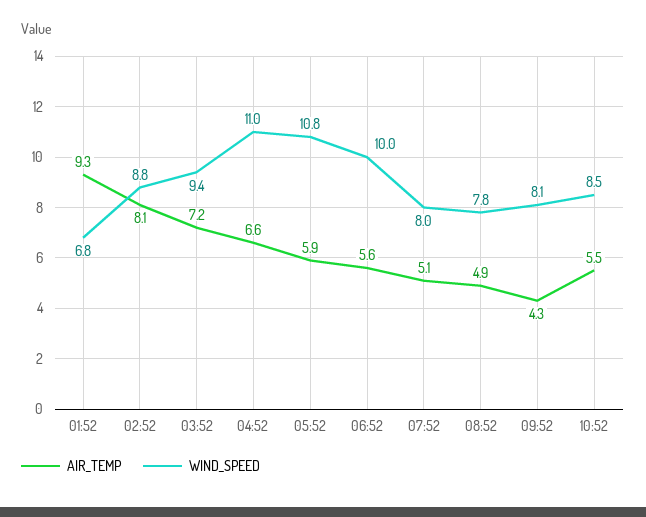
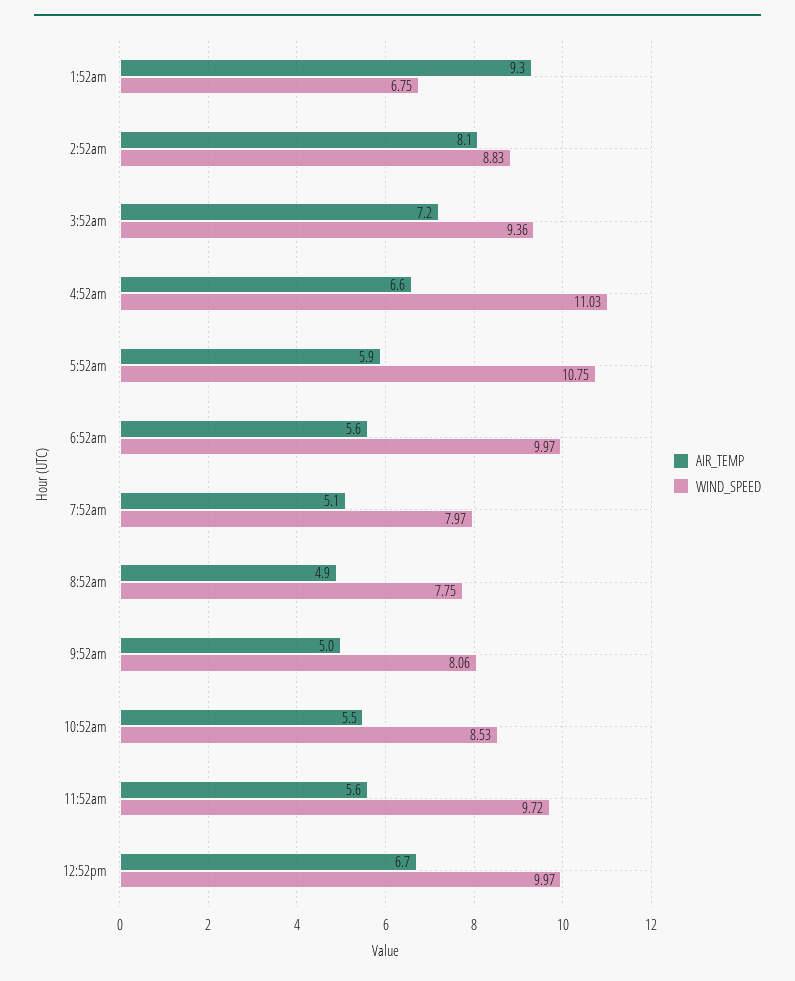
AIR_TEMP, 09:52: 4.3 -> 5
AIR_TEMP, 11:52am: none -> 5.6
WIND_SPEED, 11:52am: none -> 9.72
AIR_TEMP, 12:52pm: none -> 6.7
WIND_SPEED, 12:52pm: none -> 9.97

